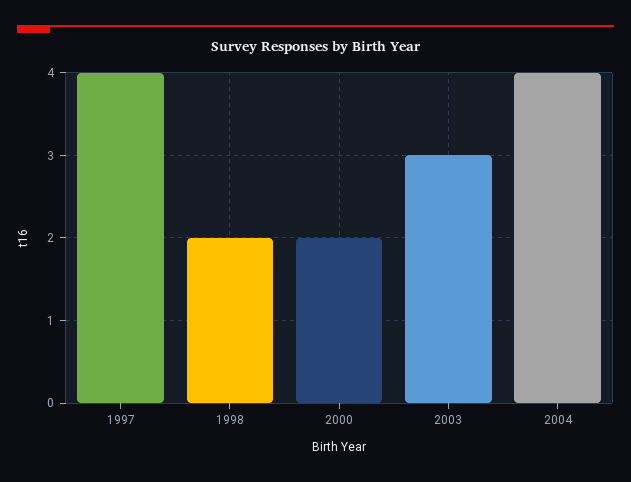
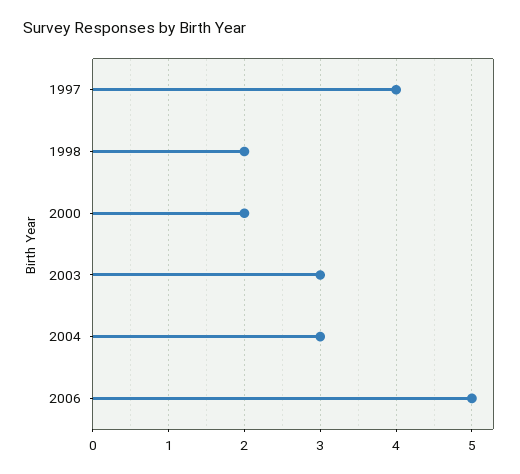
2004: 4 -> 3
2006: none -> 5

